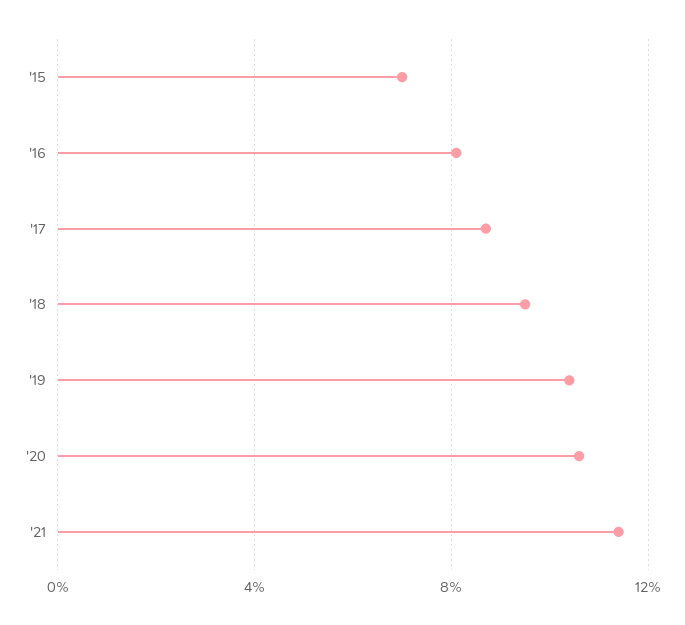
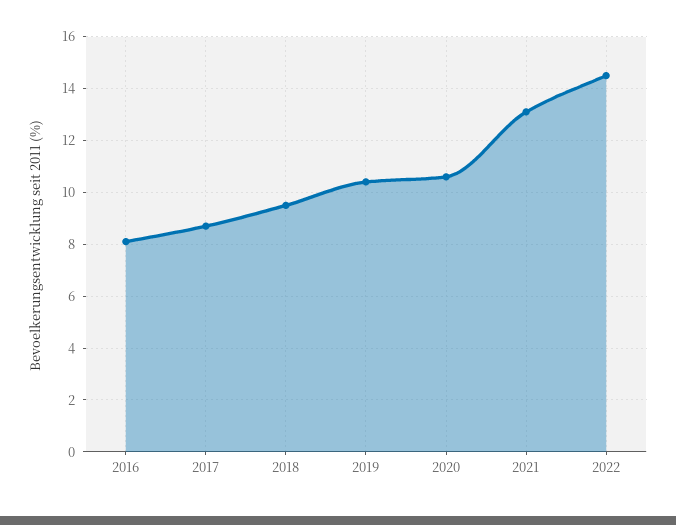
'15: 7 -> none
'21: 11.5 -> 13
2022: none -> 14.5

